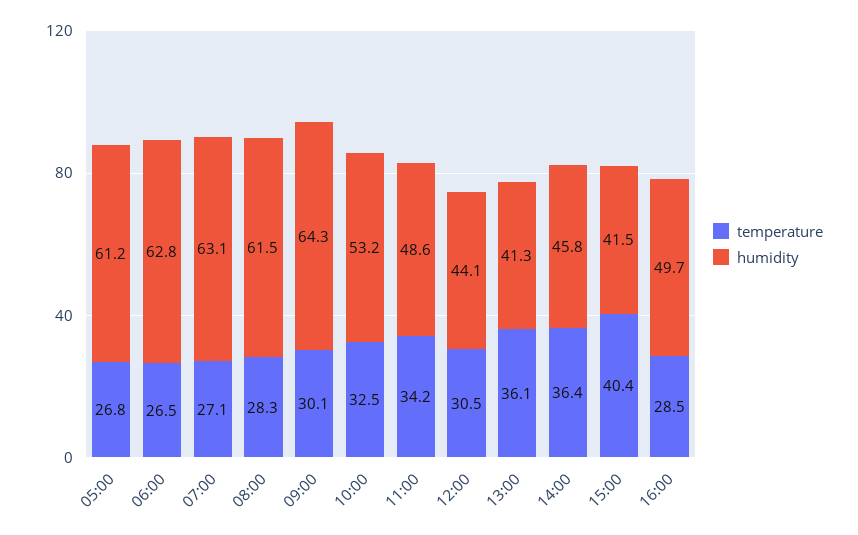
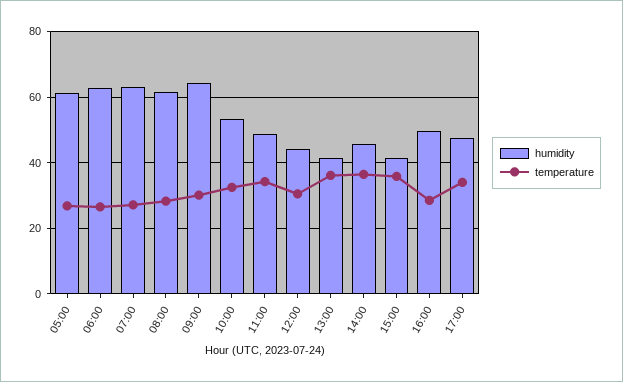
temperature, 15:00: 40.4 -> 36
humidity, 17:00: none -> 48
temperature, 17:00: none -> 34

